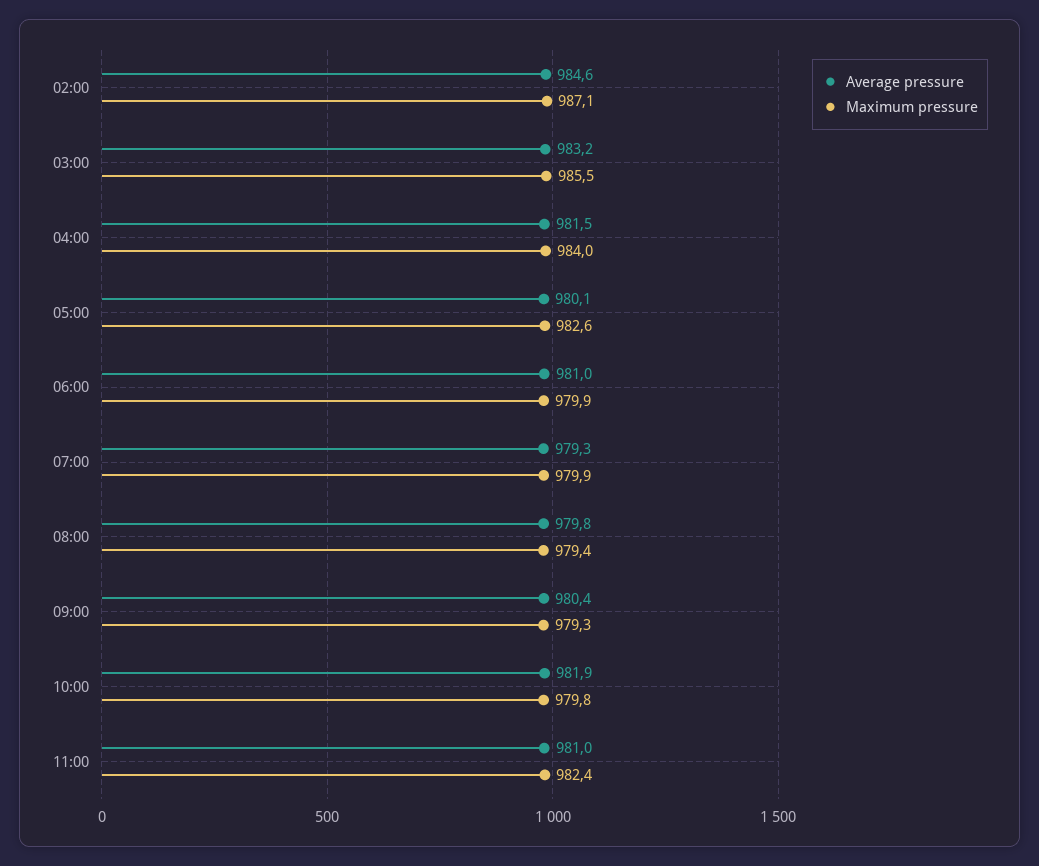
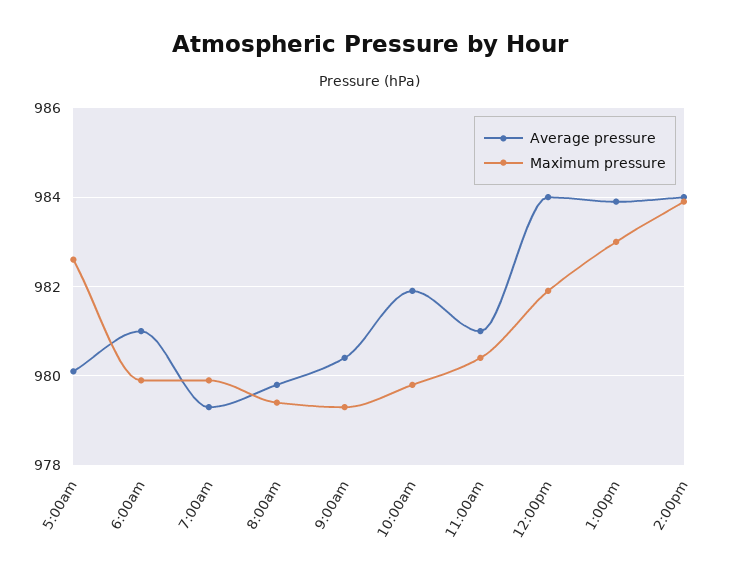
Average pressure, 02:00: 984.6 -> none
Maximum pressure, 02:00: 987.1 -> none
Average pressure, 03:00: 983.2 -> none
Maximum pressure, 03:00: 985.5 -> none
Average pressure, 04:00: 981.5 -> none
Maximum pressure, 04:00: 984 -> none
Maximum pressure, 11:00: 982.4 -> 980.5
Average pressure, 12:00pm: none -> 984
Maximum pressure, 12:00pm: none -> 982
Average pressure, 1:00pm: none -> 984
Maximum pressure, 1:00pm: none -> 983
Average pressure, 2:00pm: none -> 984
Maximum pressure, 2:00pm: none -> 984

